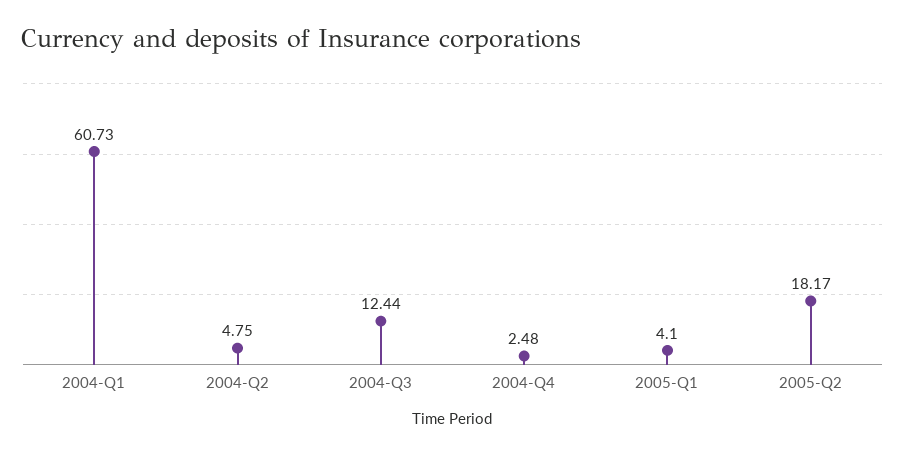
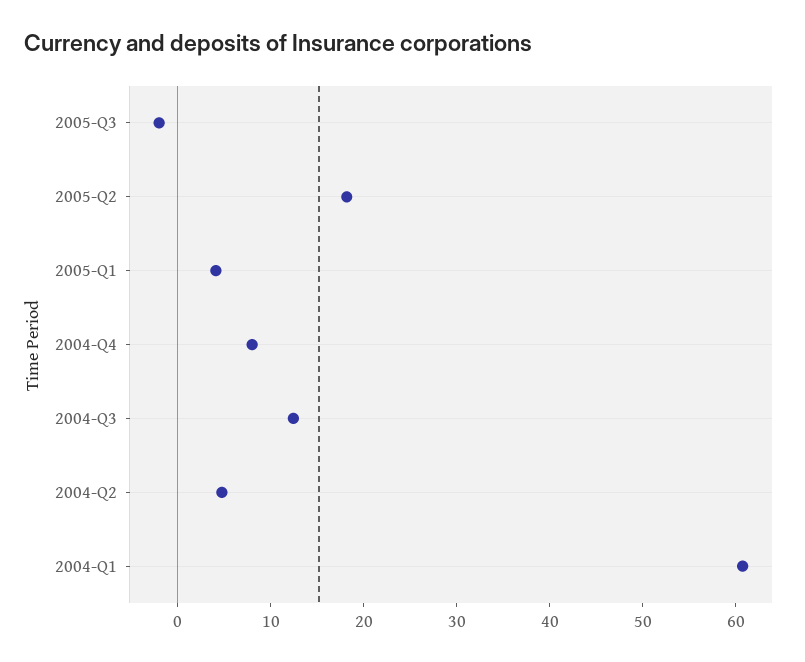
2004-Q4: 2.48 -> 8
2005-Q3: none -> -2

